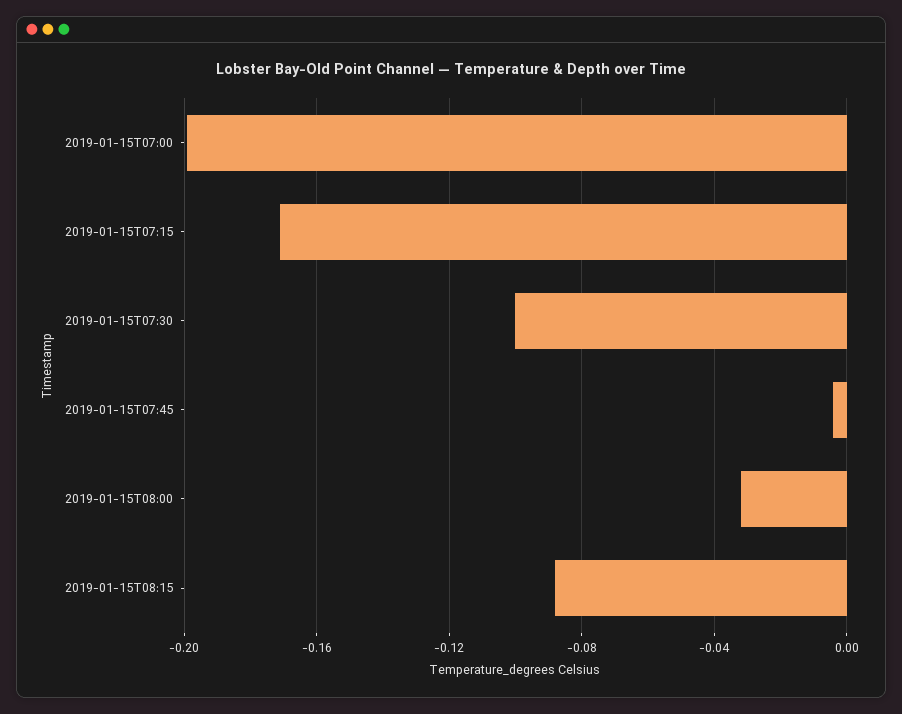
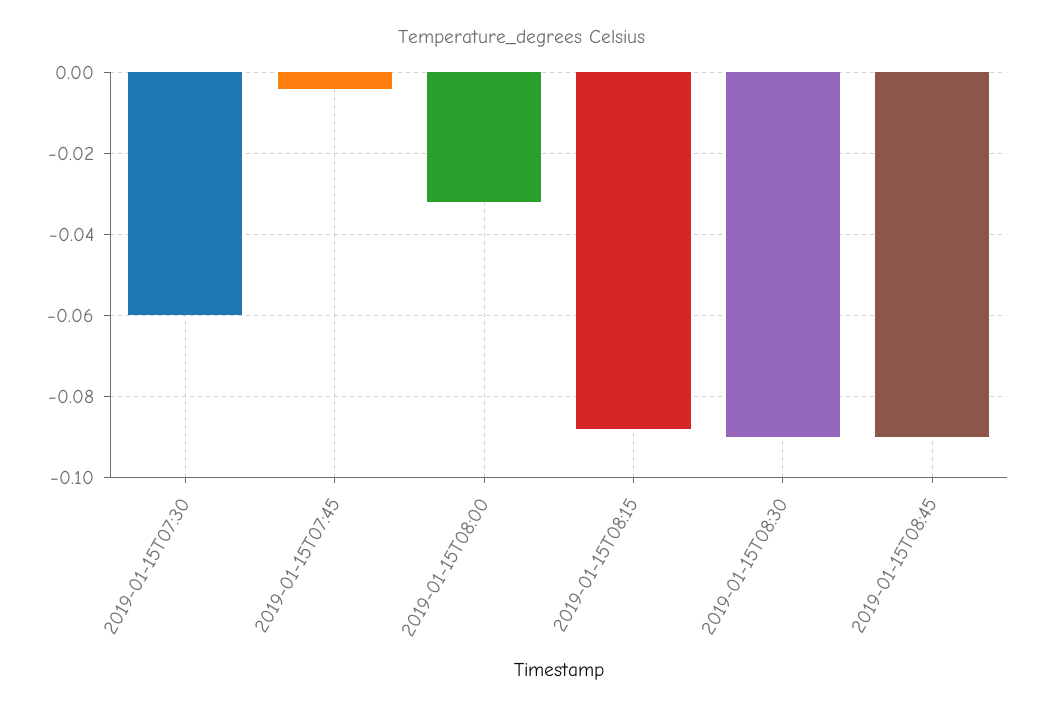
2019-01-15T07:00: -0.2 -> none
2019-01-15T07:15: -0.17 -> none
2019-01-15T07:30: -0.1 -> -0.06
2019-01-15T08:30: none -> -0.09
2019-01-15T08:45: none -> -0.09

